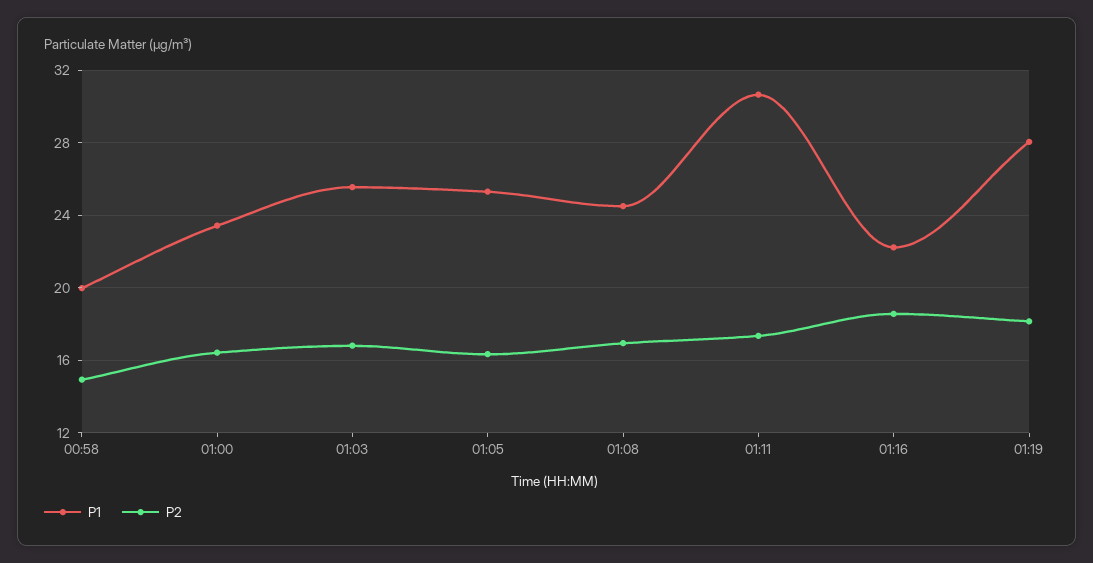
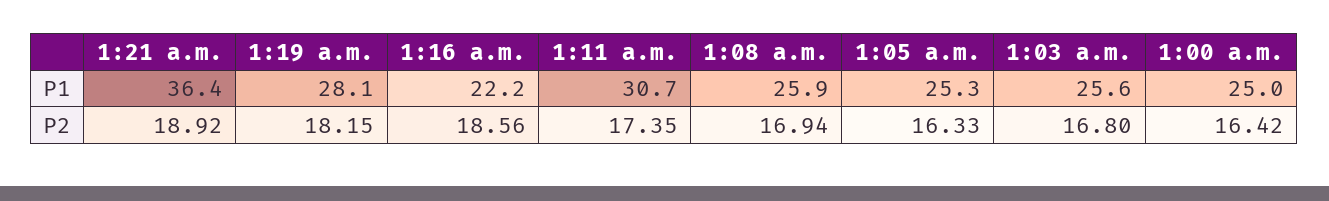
P1, 00:58: 20 -> none
P2, 00:58: 15 -> none
P1, 01:00: 23.5 -> 25
P1, 01:08: 24.5 -> 25.9
P1, 1:21 a.m.: none -> 36.4
P2, 1:21 a.m.: none -> 18.92

